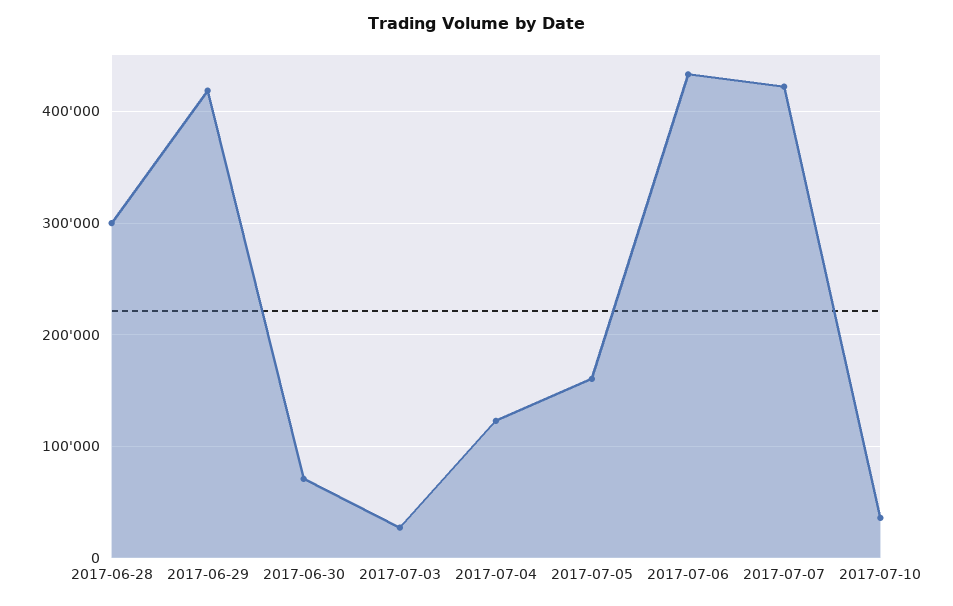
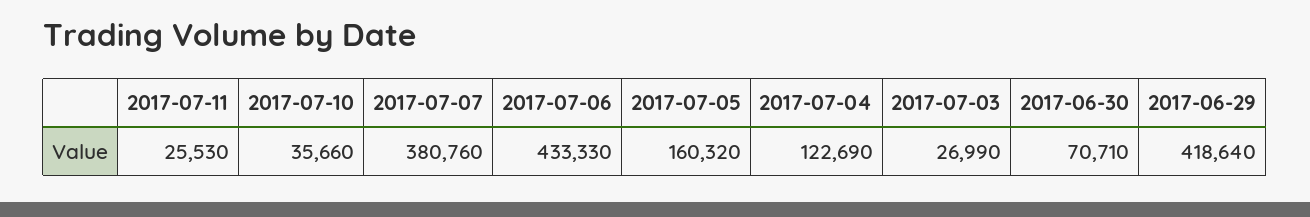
2017-06-28: 300000 -> none
2017-07-07: 420000 -> 380760
2017-07-11: none -> 25530

